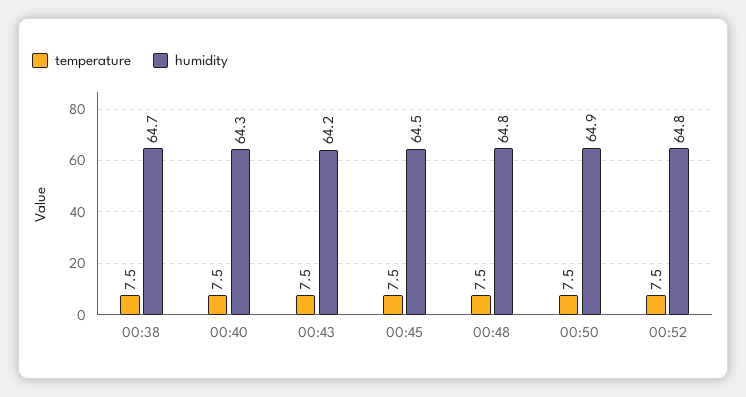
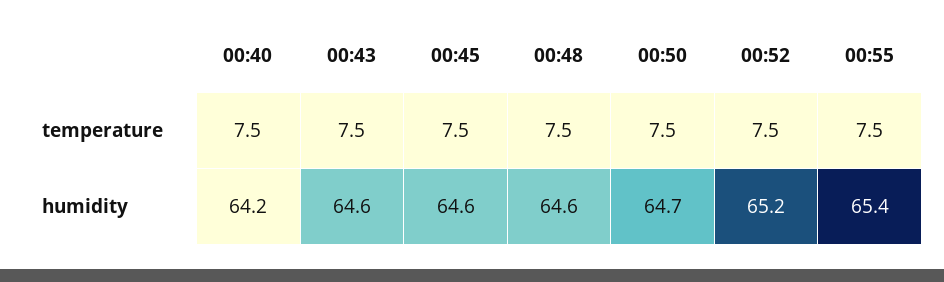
temperature, 00:38: 7.5 -> none
humidity, 00:38: 64.7 -> none
humidity, 00:40: 64.3 -> 64.2
humidity, 00:43: 64.2 -> 64.6
humidity, 00:45: 64.5 -> 64.6
humidity, 00:48: 64.8 -> 64.6
humidity, 00:50: 64.9 -> 64.7
humidity, 00:52: 64.8 -> 65.2
temperature, 00:55: none -> 7.5
humidity, 00:55: none -> 65.4

